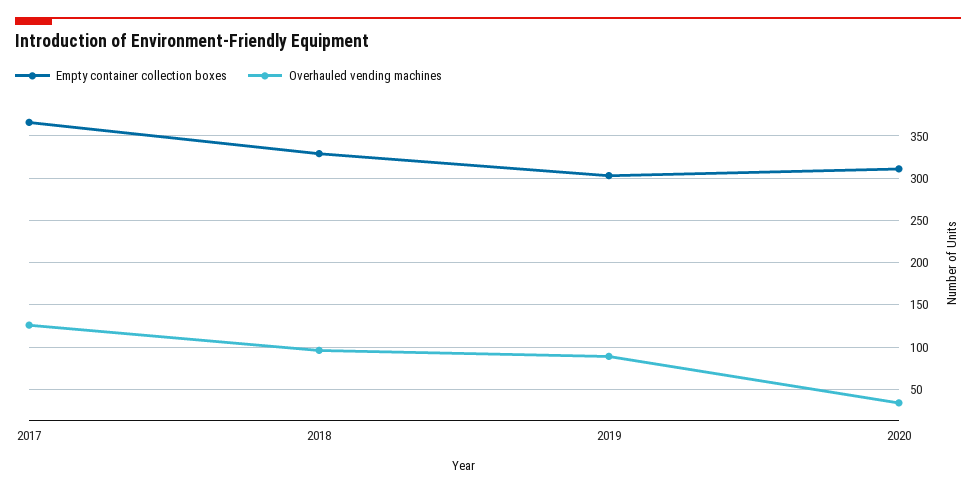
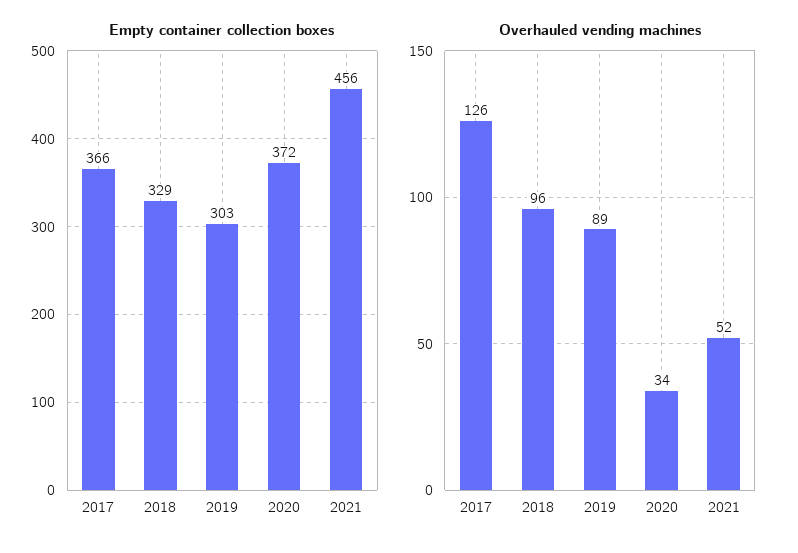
Empty container collection boxes, 2020: 310 -> 372
Empty container collection boxes, 2021: none -> 456
Overhauled vending machines, 2021: none -> 52

